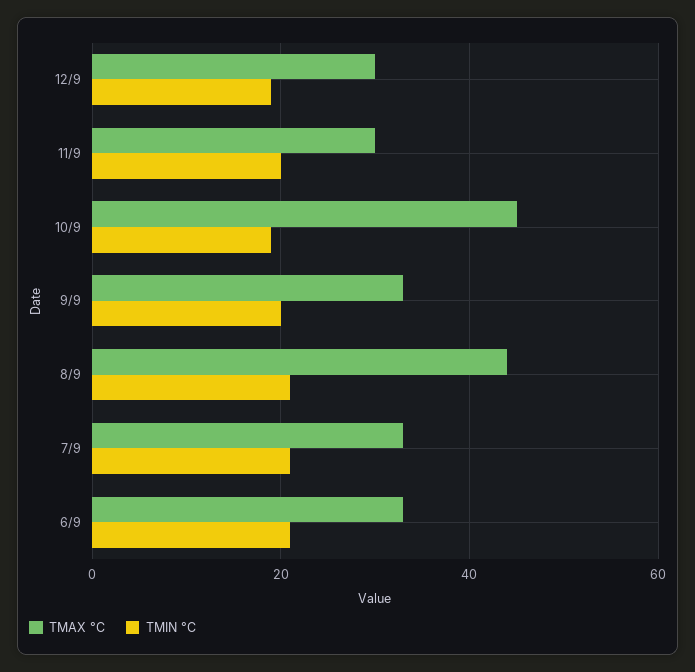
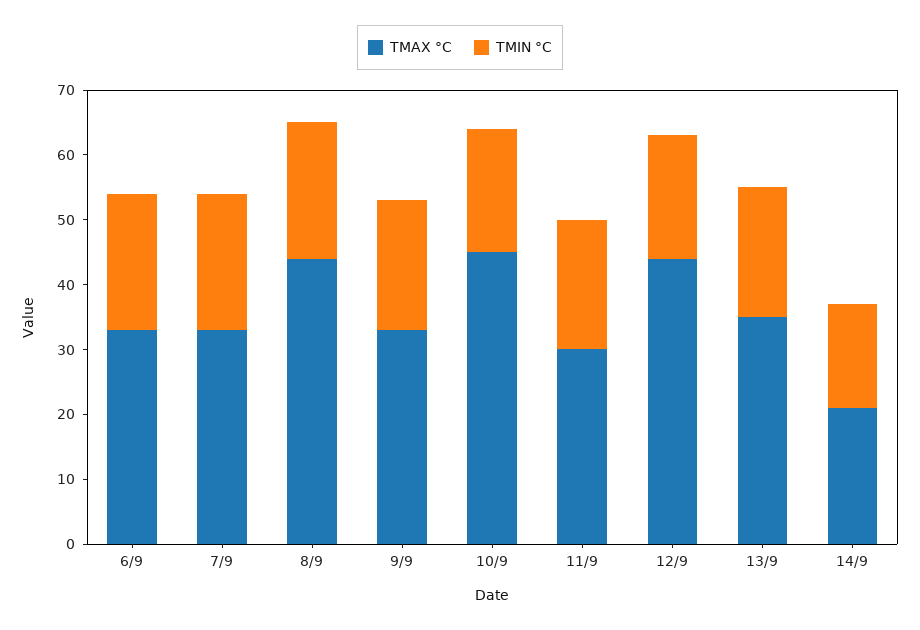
TMAX °C, 12/9: 30 -> 45
TMAX °C, 13/9: none -> 35
TMIN °C, 13/9: none -> 20
TMAX °C, 14/9: none -> 20
TMIN °C, 14/9: none -> 15

